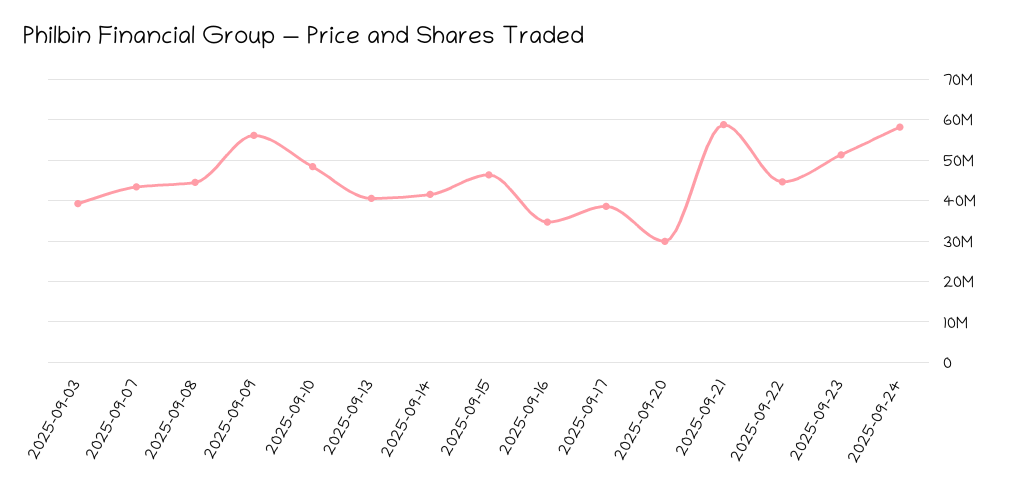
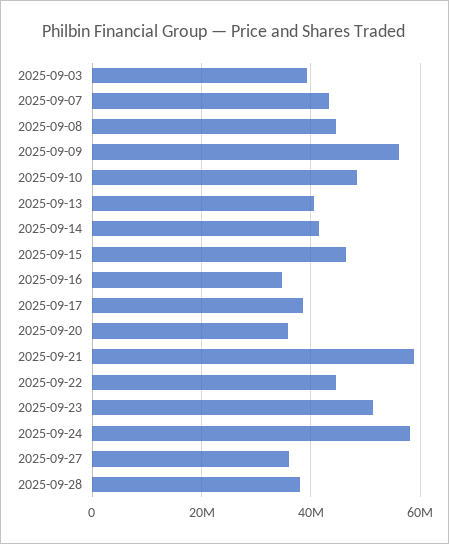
2025-09-20: 30000000 -> 36000000
2025-09-27: none -> 36000000
2025-09-28: none -> 38000000

